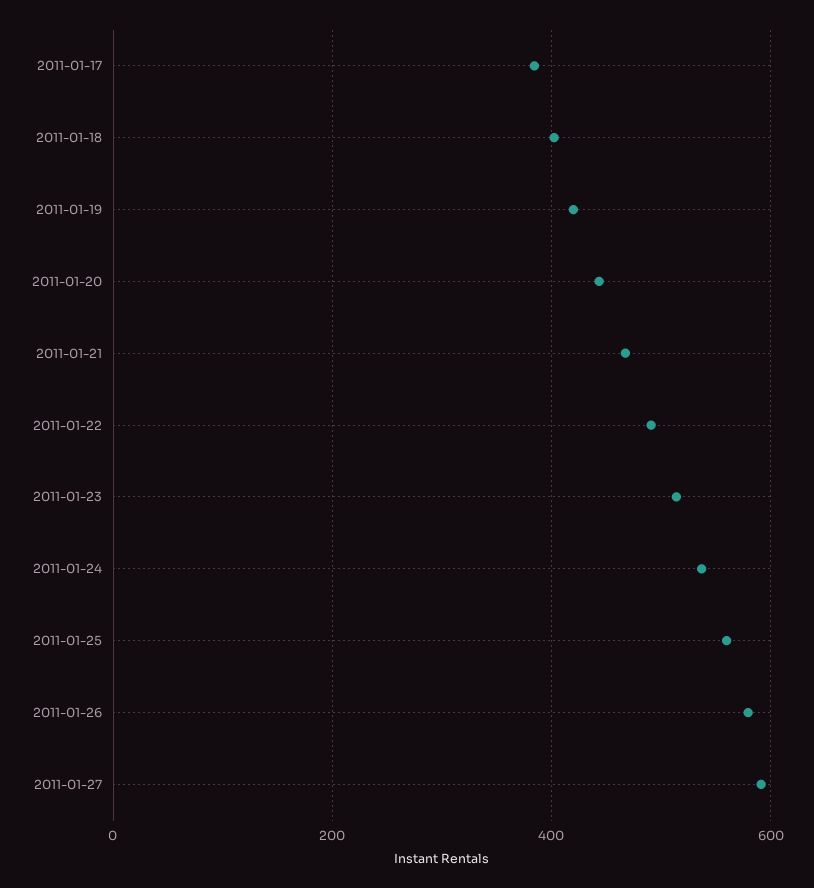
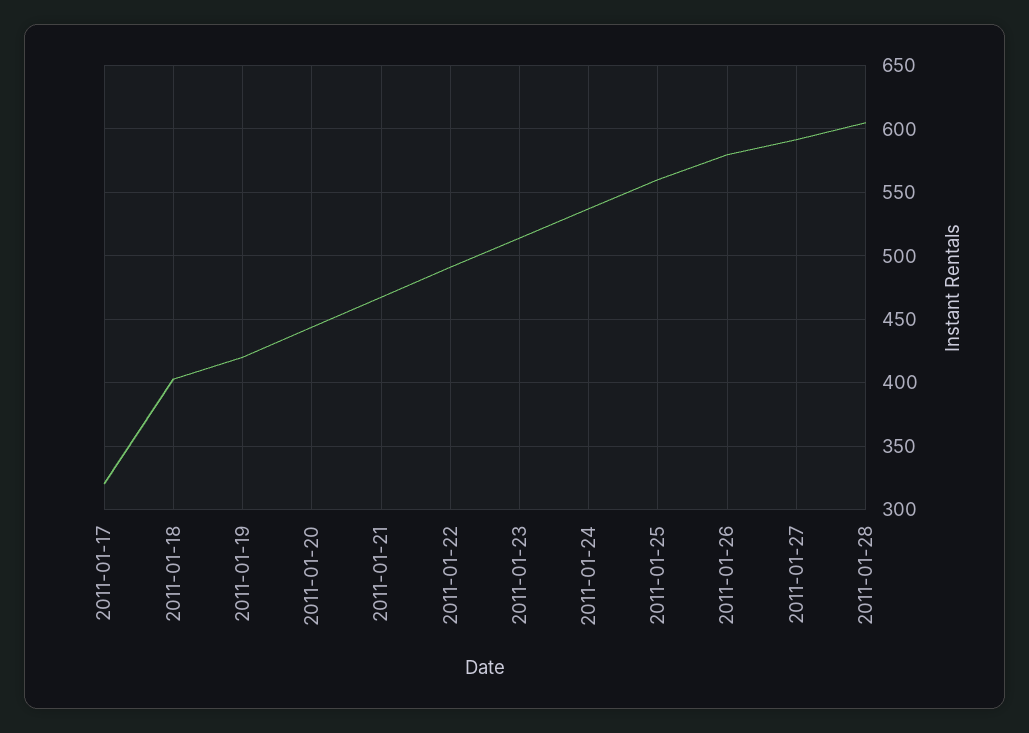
2011-01-17: 380 -> 320
2011-01-28: none -> 605

